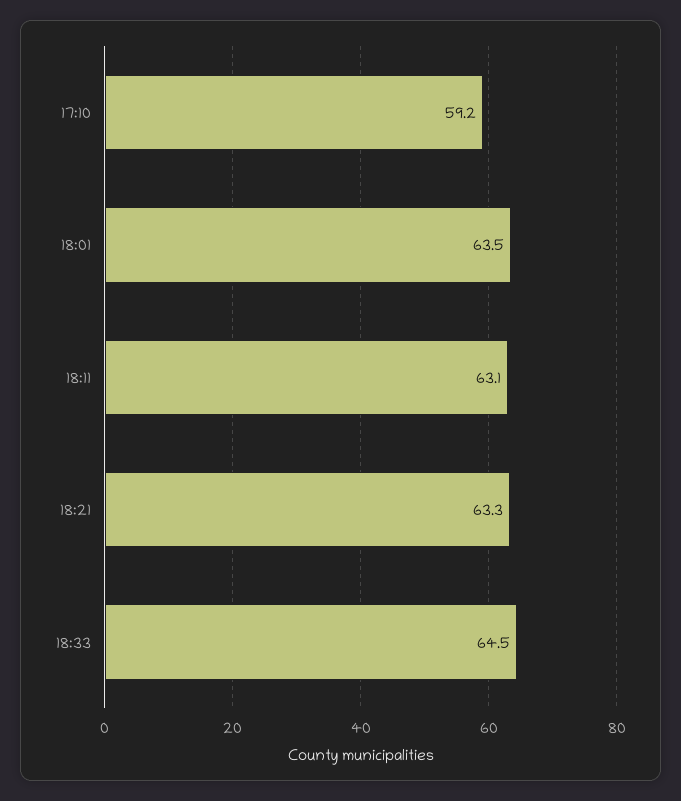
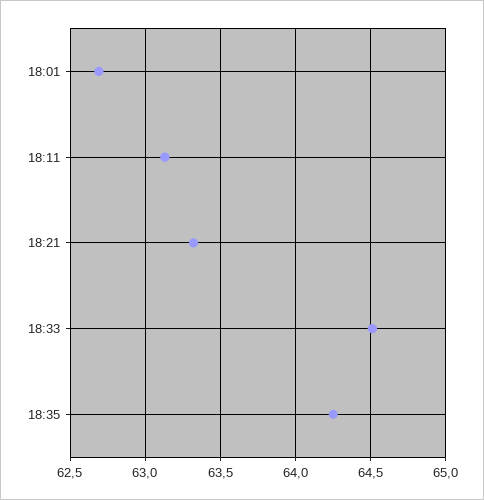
17:10: 59.2 -> none
18:01: 63.5 -> 62.7
18:35: none -> 64.25

